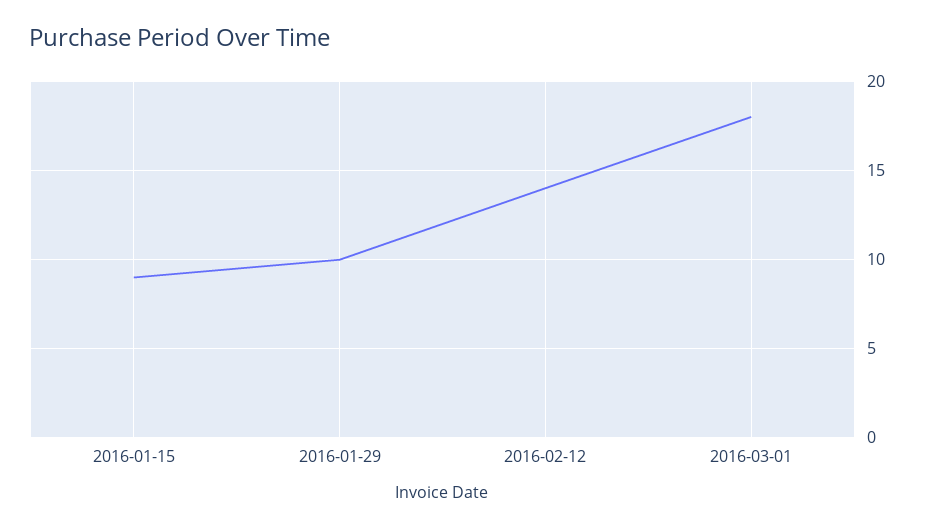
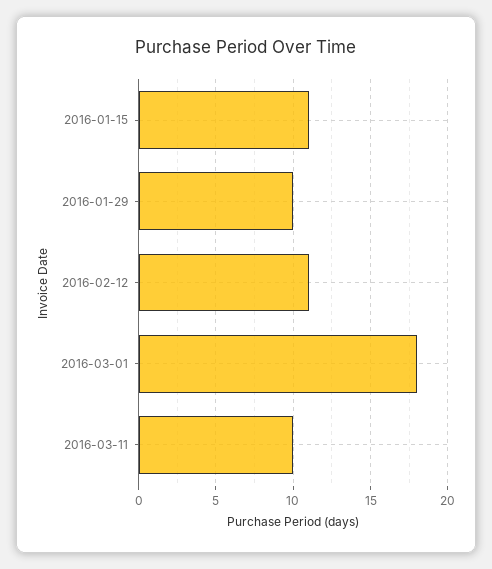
2016-01-15: 9 -> 11
2016-02-12: 14 -> 11
2016-03-11: none -> 10

